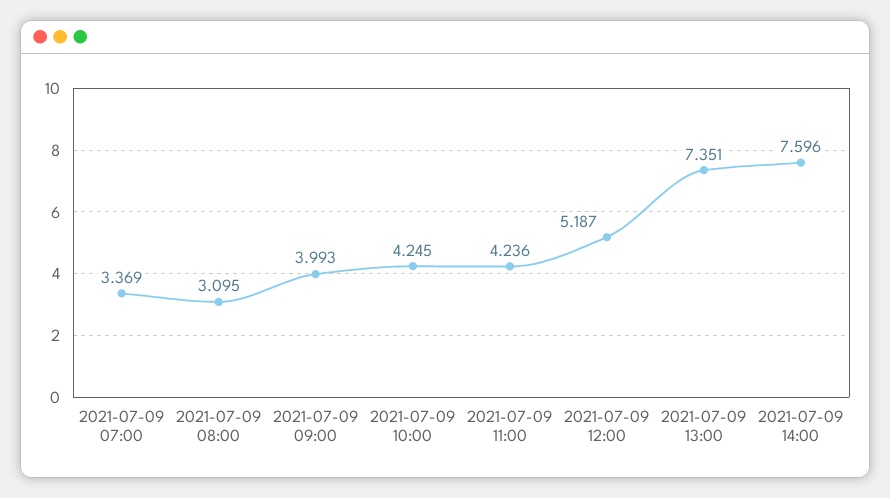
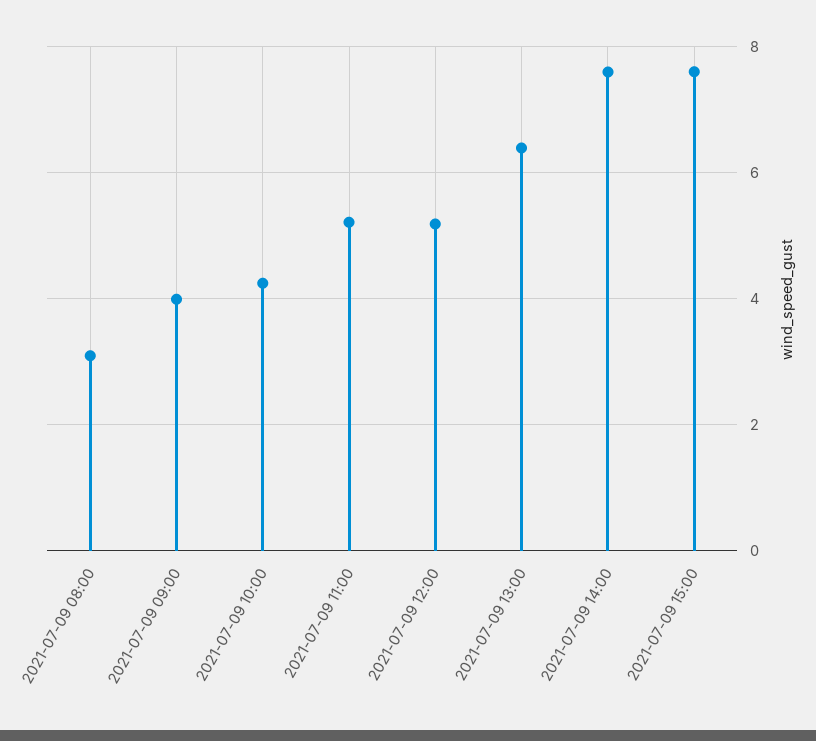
2021-07-09 07:00: 3.369 -> none
2021-07-09 11:00: 4.236 -> 5.2
2021-07-09 13:00: 7.351 -> 6.4
2021-07-09 15:00: none -> 7.6

